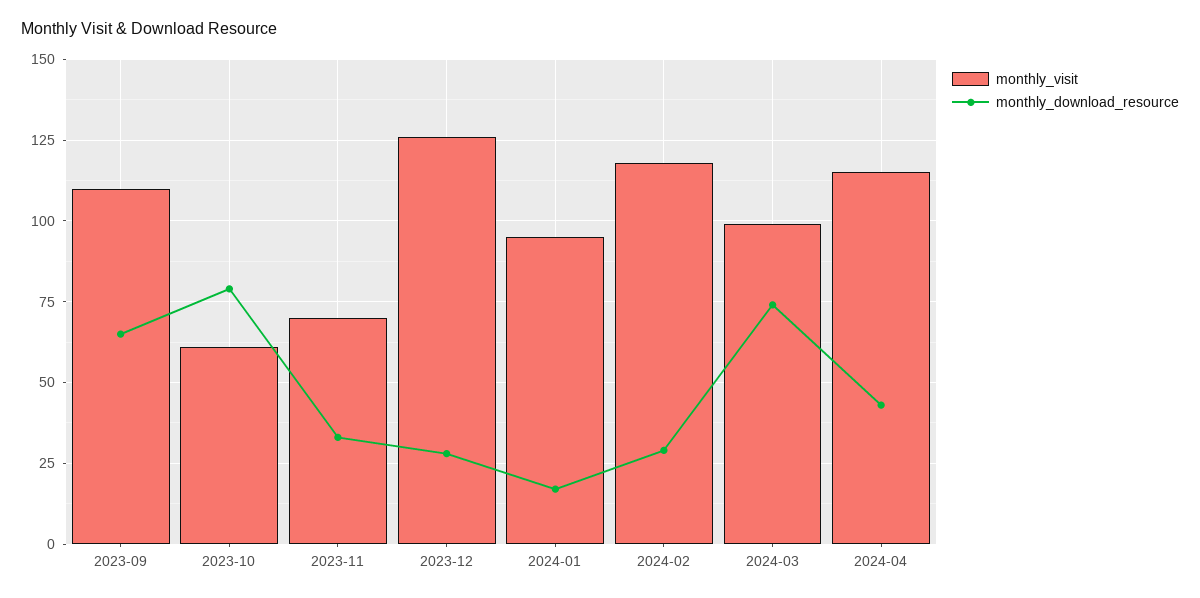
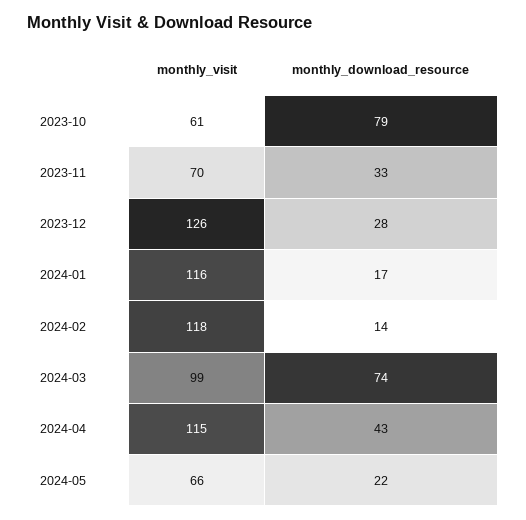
monthly_visit, 2023-09: 110 -> none
monthly_download_resource, 2023-09: 65 -> none
monthly_visit, 2024-01: 95 -> 116
monthly_download_resource, 2024-02: 30 -> 14
monthly_visit, 2024-05: none -> 66
monthly_download_resource, 2024-05: none -> 22

